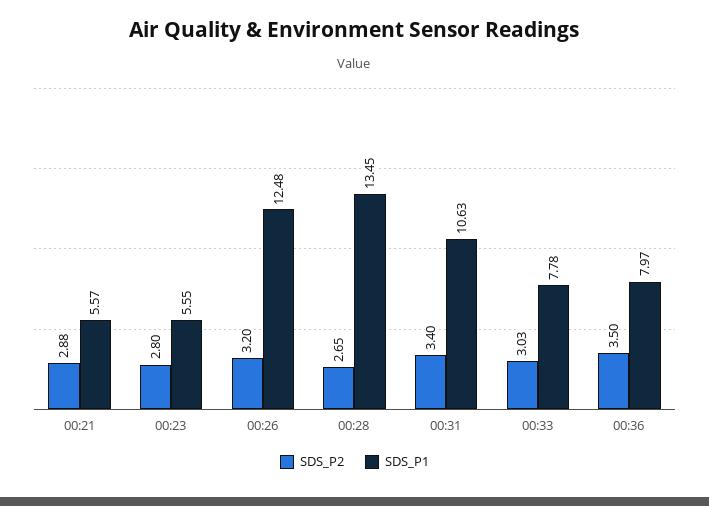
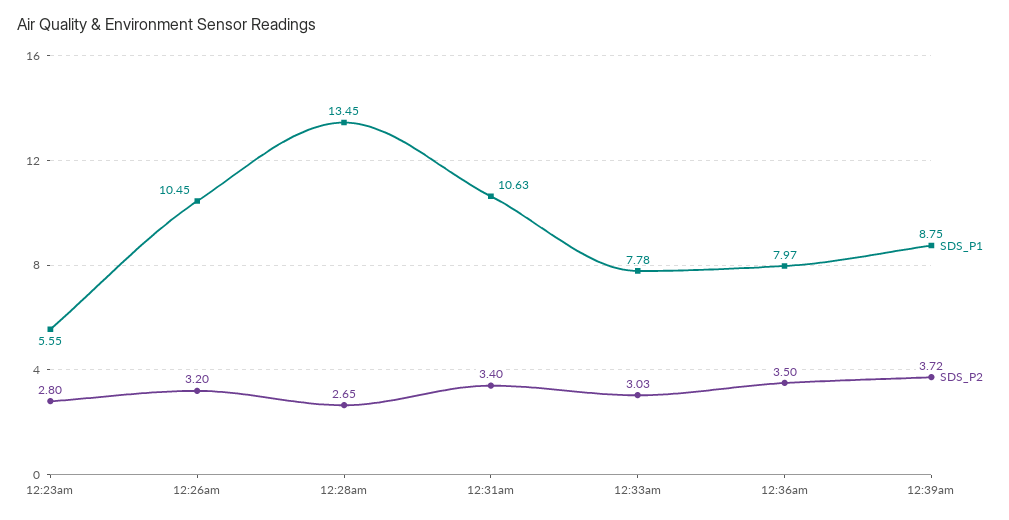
SDS_P2, 00:21: 2.88 -> none
SDS_P1, 00:21: 5.57 -> none
SDS_P1, 00:26: 12.48 -> 10.45
SDS_P1, 12:39am: none -> 8.75
SDS_P2, 12:39am: none -> 3.72

